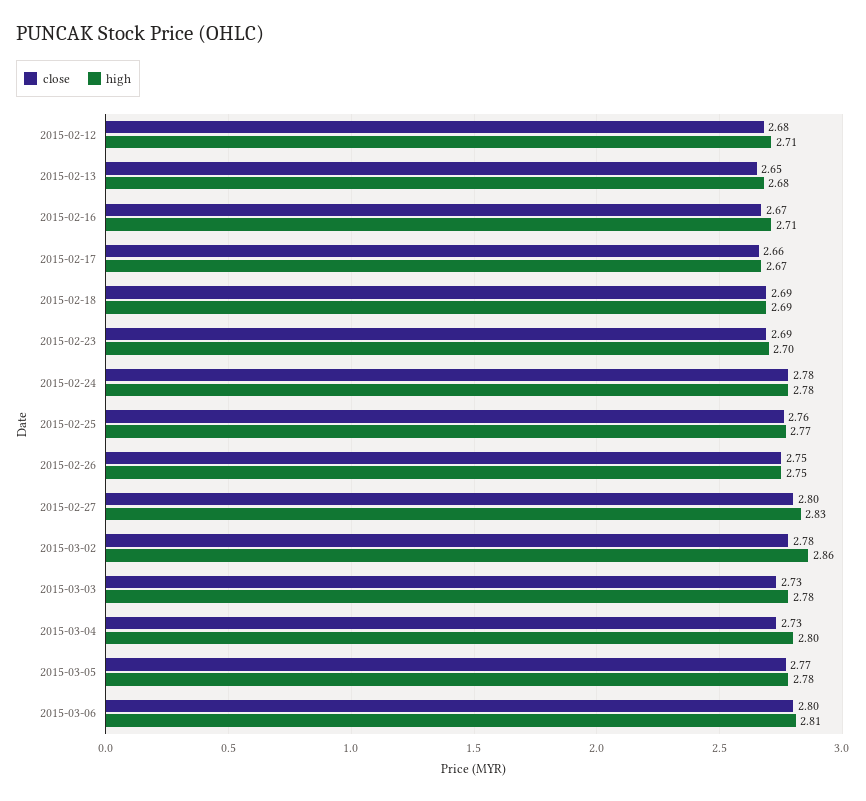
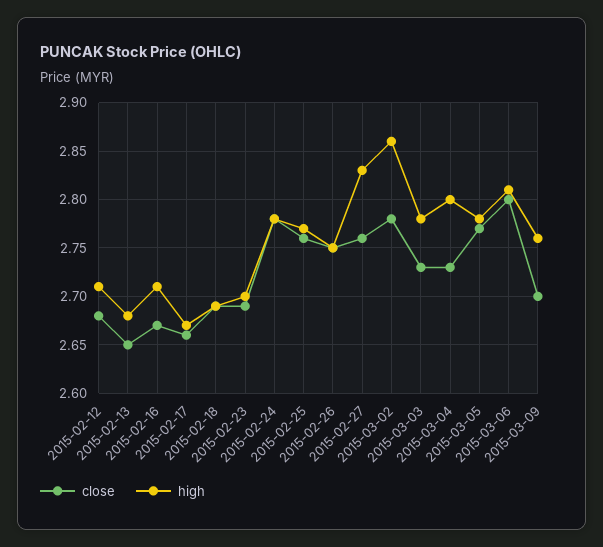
close, 2015-02-27: 2.8 -> 2.76
close, 2015-03-09: none -> 2.7
high, 2015-03-09: none -> 2.76

